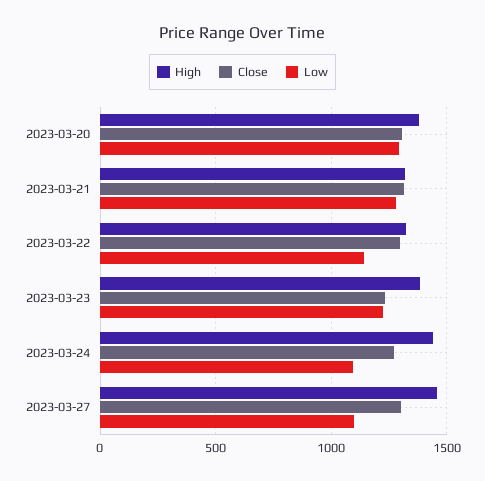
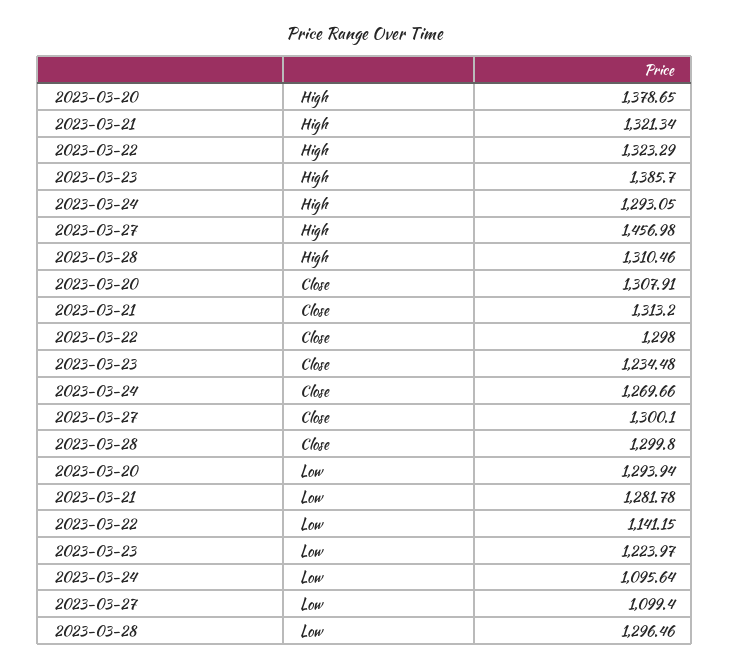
High, 2023-03-24: 1450 -> 1293.05
High, 2023-03-28: none -> 1310.46
Close, 2023-03-28: none -> 1299.8
Low, 2023-03-28: none -> 1296.46

